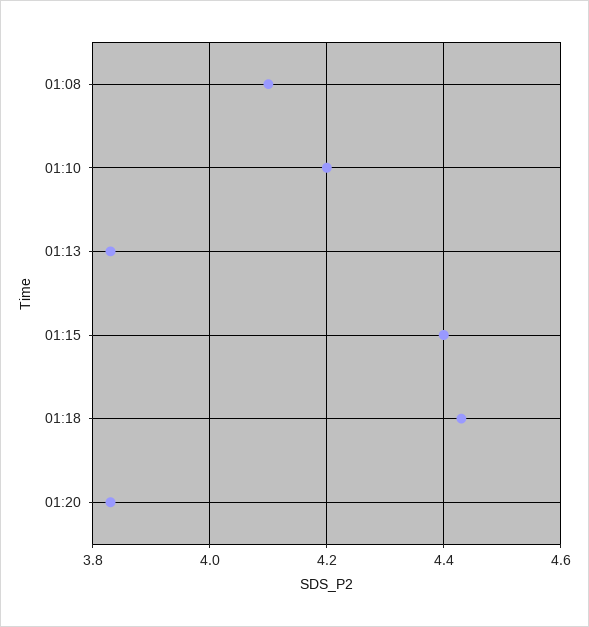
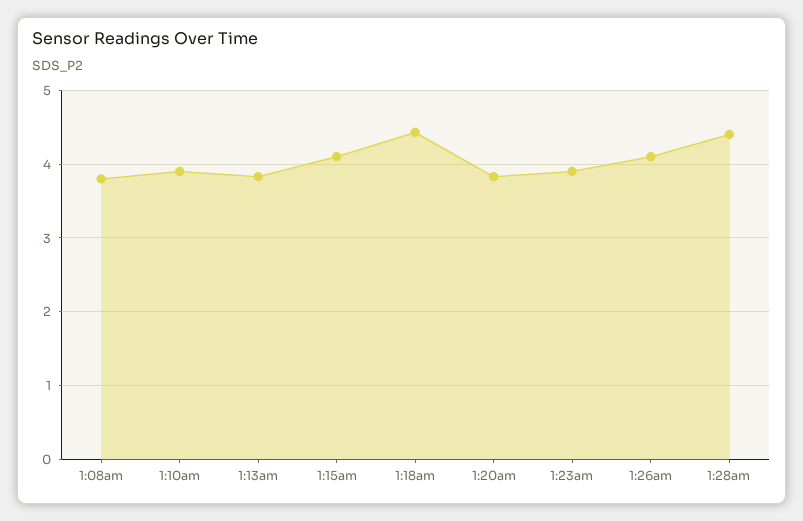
01:08: 4.1 -> 3.8
01:10: 4.2 -> 3.9
01:15: 4.4 -> 4.1
1:23am: none -> 3.9
1:26am: none -> 4.1
1:28am: none -> 4.4

